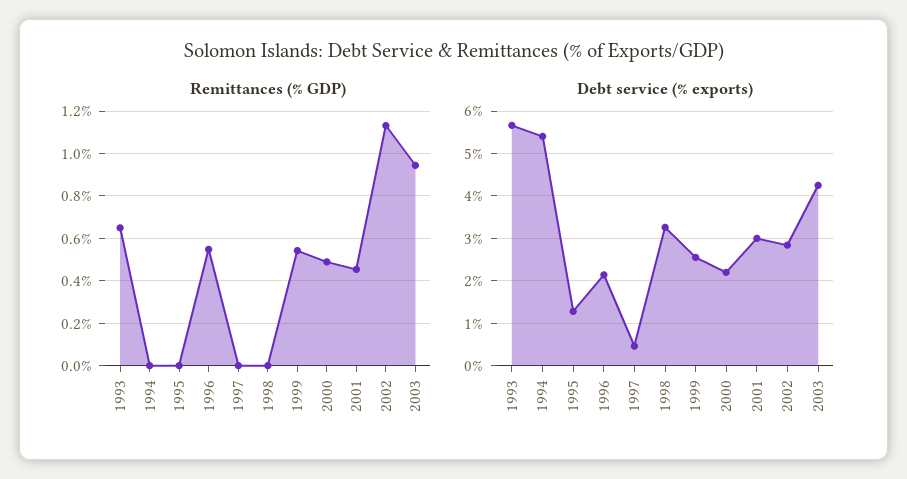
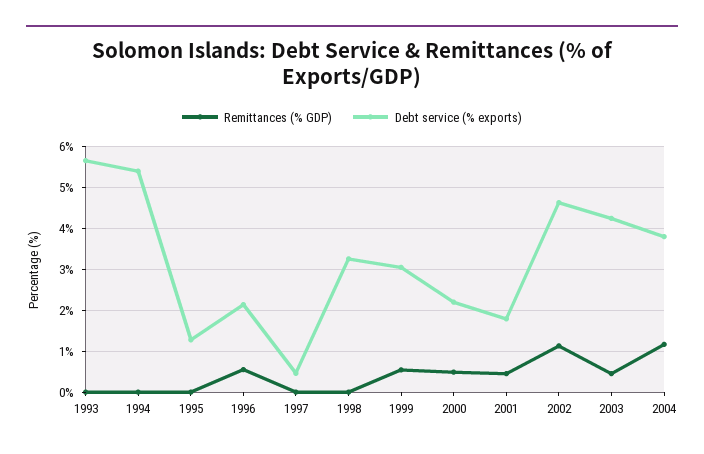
Remittances (% GDP), 1993: 0.65 -> 0
Remittances (% GDP), 2003: 0.95 -> 0.4
Debt service (% exports), 1999: 2.6 -> 3
Debt service (% exports), 2001: 3 -> 1.8
Debt service (% exports), 2002: 2.8 -> 4.6
Remittances (% GDP), 2004: none -> 1.2
Debt service (% exports), 2004: none -> 3.8

